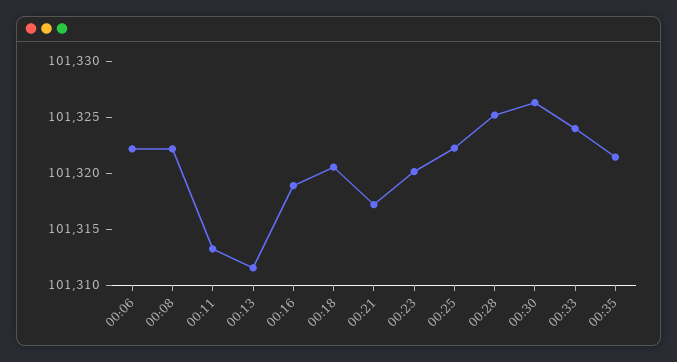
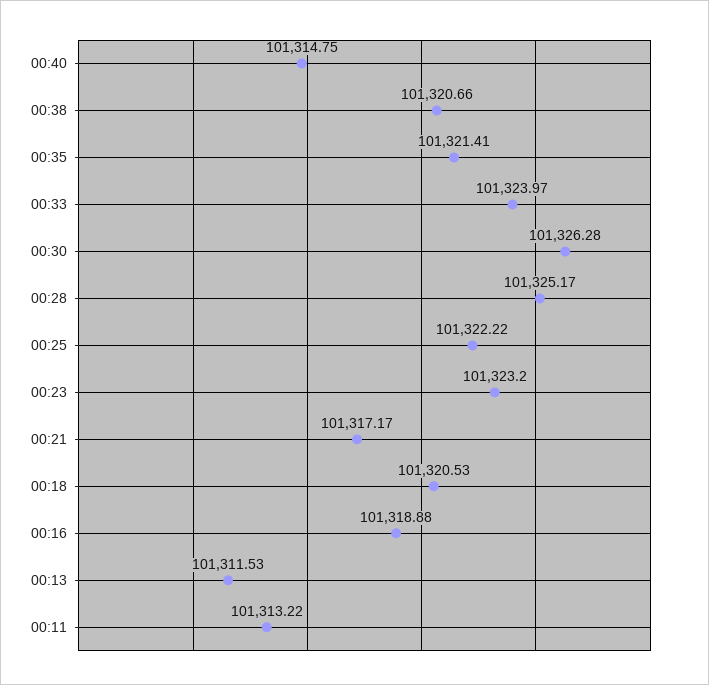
00:06: 101322 -> none
00:08: 101322 -> none
00:23: 101320 -> 101323.2
00:40: none -> 101314.75
00:38: none -> 101320.66

